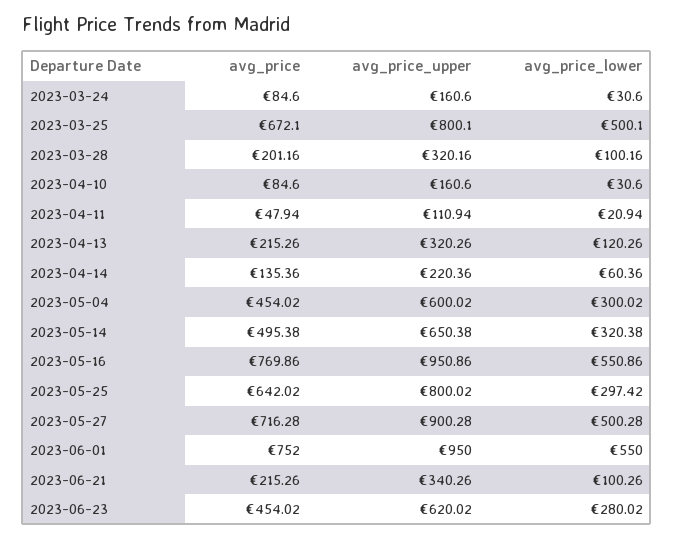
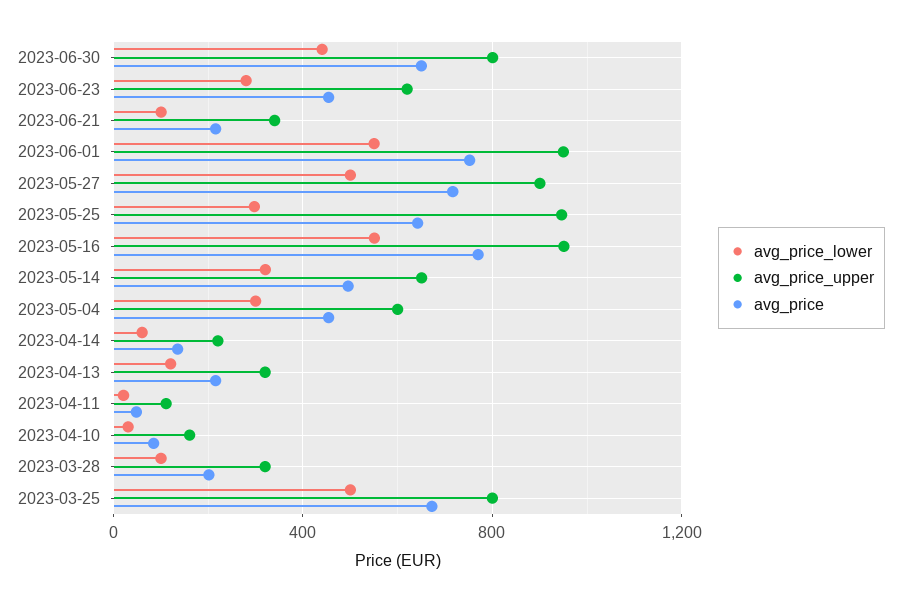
avg_price, 2023-03-24: 84.6 -> none
avg_price_upper, 2023-03-24: 160.6 -> none
avg_price_lower, 2023-03-24: 30.6 -> none
avg_price_upper, 2023-05-25: 800.02 -> 950
avg_price_lower, 2023-06-30: none -> 450
avg_price_upper, 2023-06-30: none -> 800
avg_price, 2023-06-30: none -> 650

